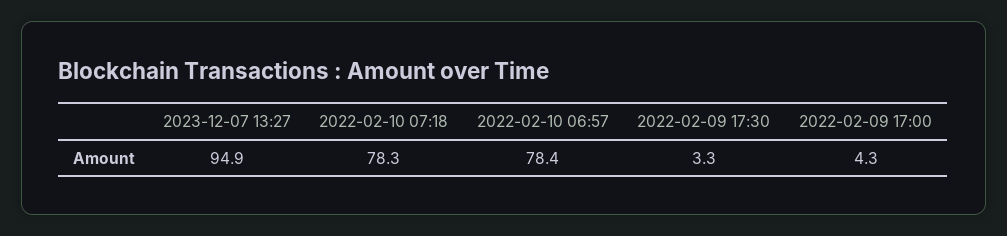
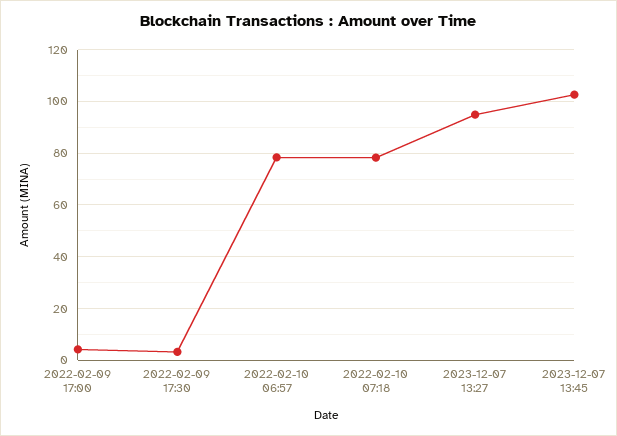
2023-12-07 13:45: none -> 102.5

